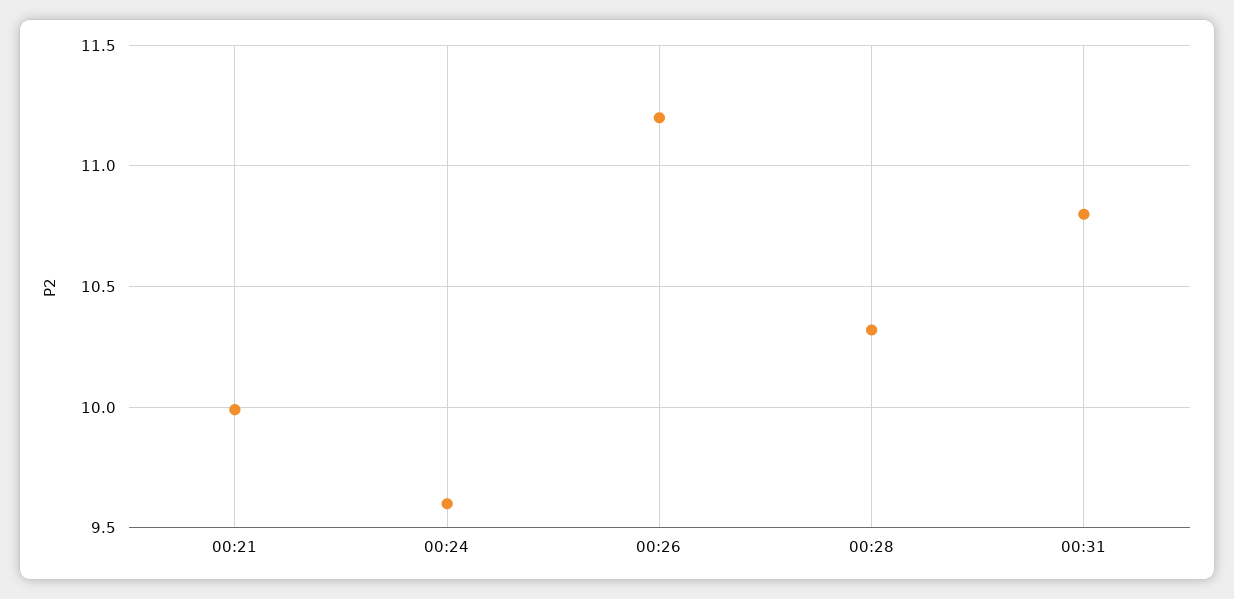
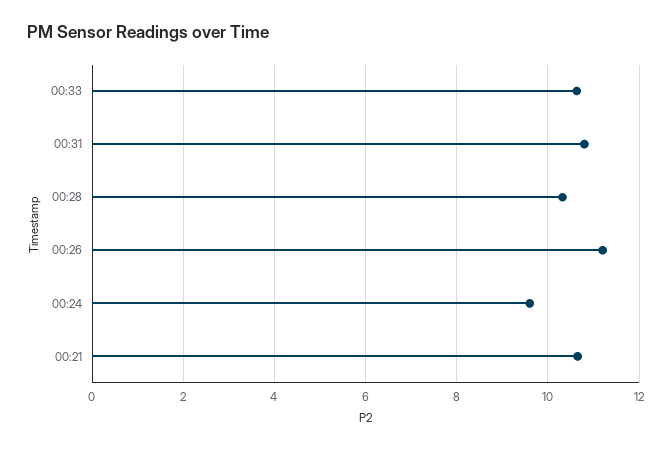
00:21: 10 -> 10.6
00:33: none -> 10.6

